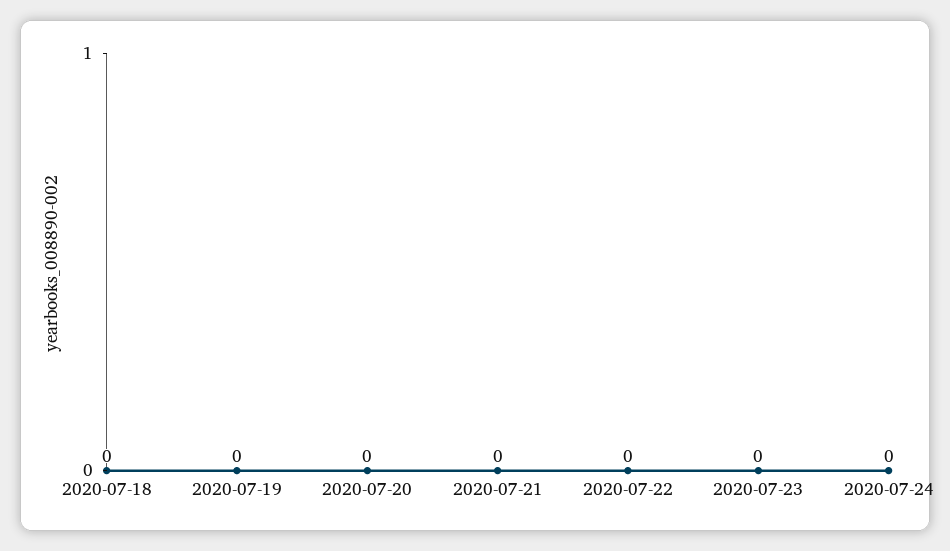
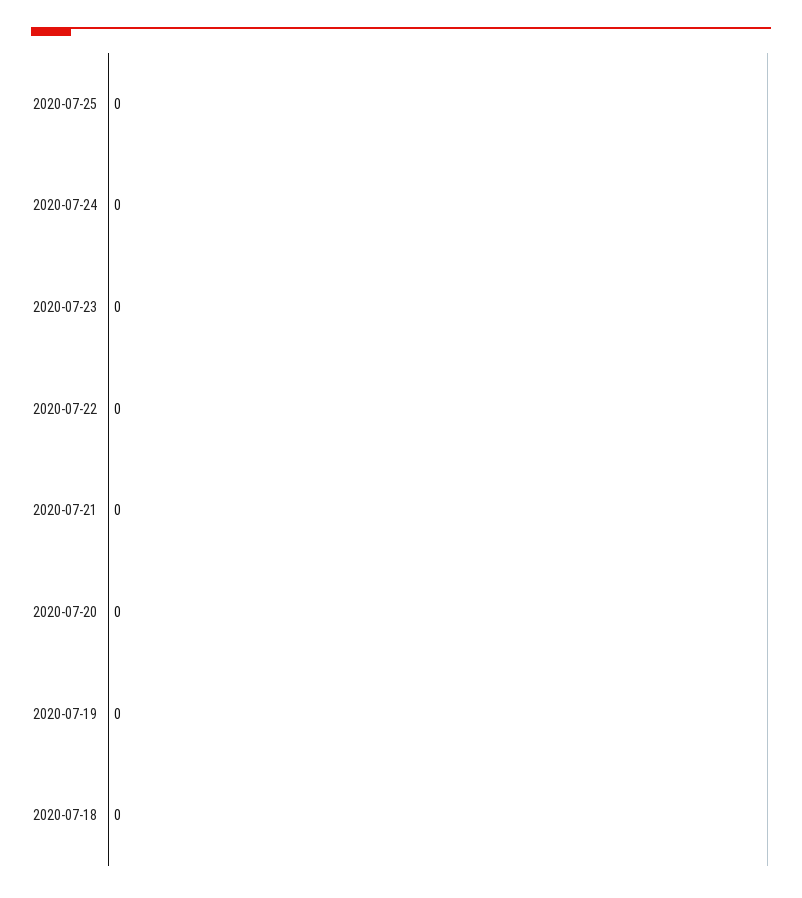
2020-07-25: none -> 0

